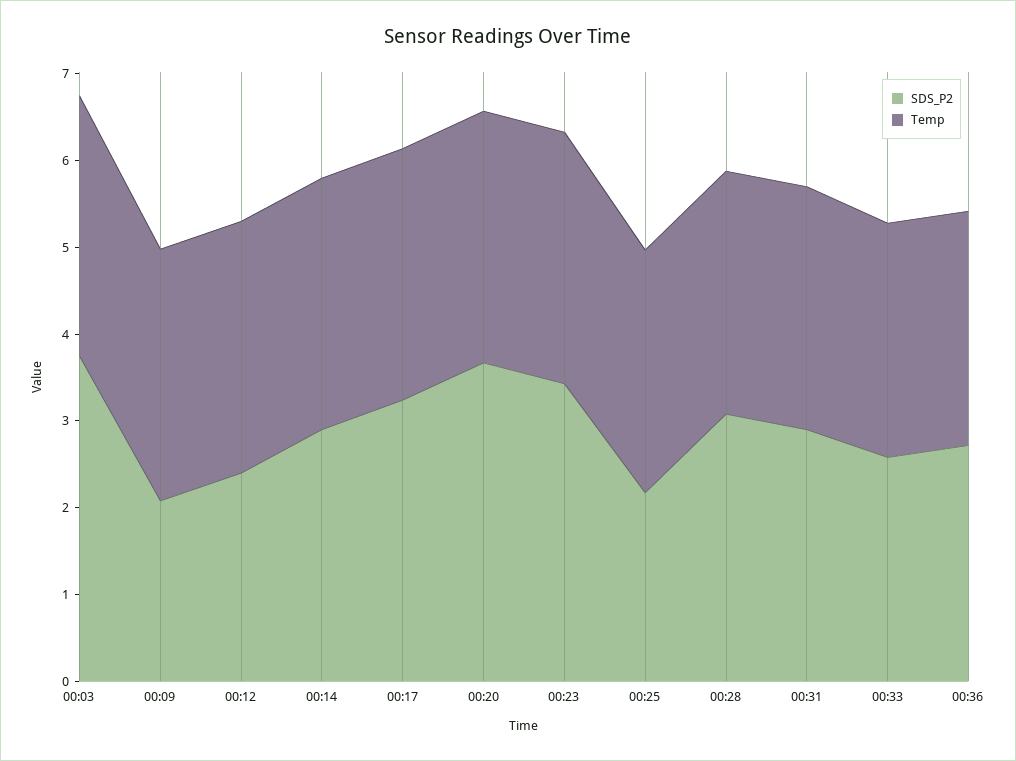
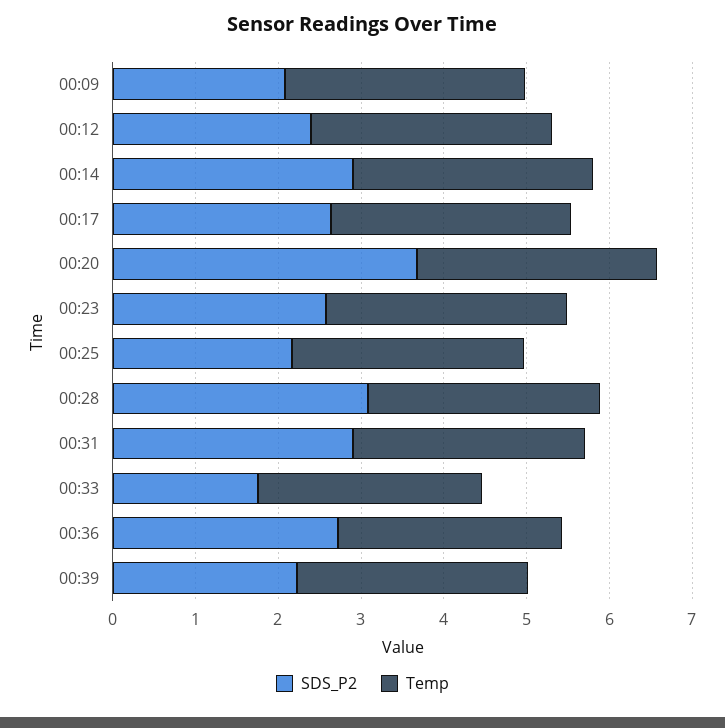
SDS_P2, 00:03: 3.8 -> none
Temp, 00:03: 3 -> none
SDS_P2, 00:17: 3.2 -> 2.6
SDS_P2, 00:23: 3.4 -> 2.6
SDS_P2, 00:33: 2.6 -> 1.8
SDS_P2, 00:39: none -> 2.2
Temp, 00:39: none -> 2.8

